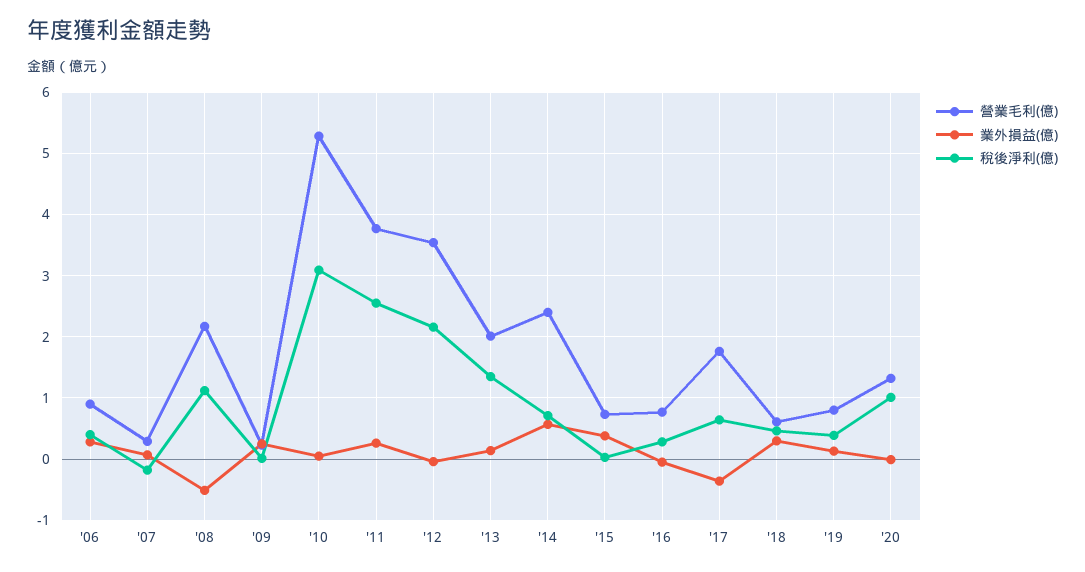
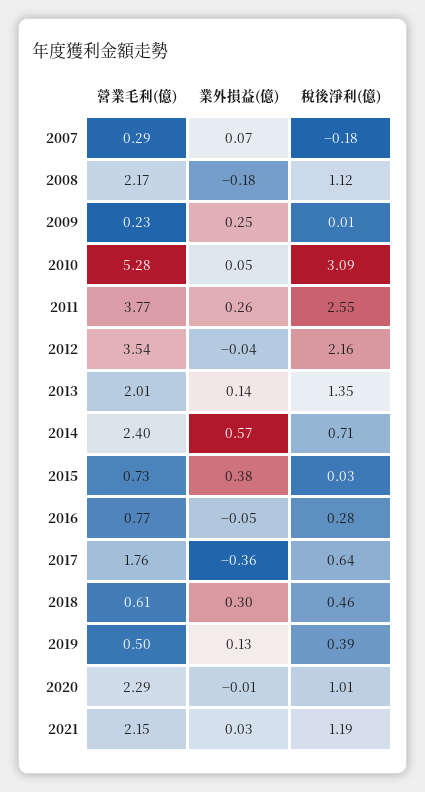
營業毛利(億), '06: 0.9 -> none
業外損益(億), '06: 0.3 -> none
稅後淨利(億), '06: 0.4 -> none
業外損益(億), '08: -0.5 -> -0.18
營業毛利(億), '19: 0.8 -> 0.5
營業毛利(億), '20: 1.3 -> 2.29
營業毛利(億), 2021: none -> 2.15
業外損益(億), 2021: none -> 0.03
稅後淨利(億), 2021: none -> 1.19

